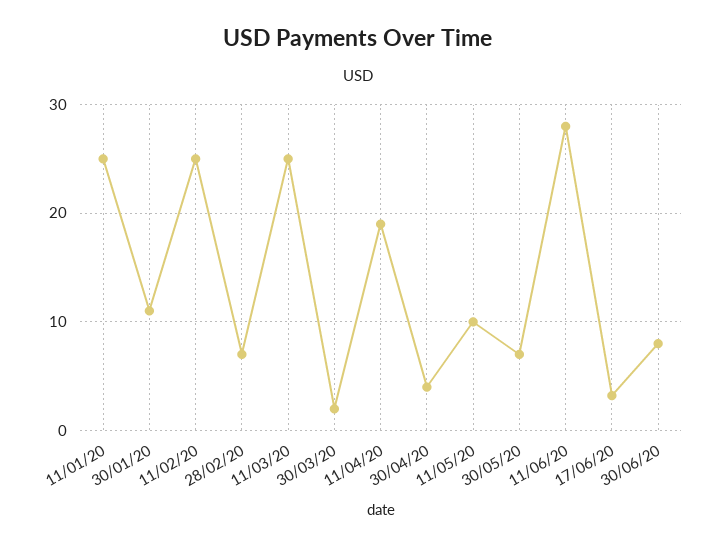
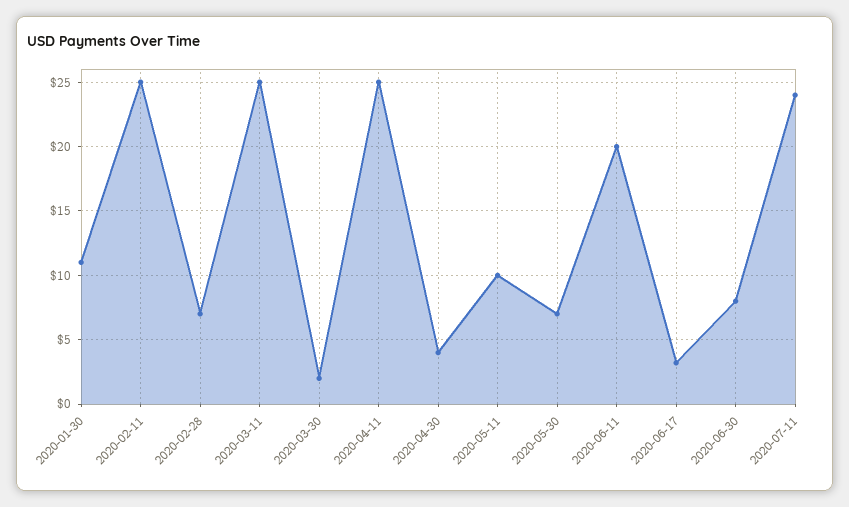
11/01/20: 25 -> none
11/04/20: 19 -> 25
11/06/20: 28 -> 20
2020-07-11: none -> 24

